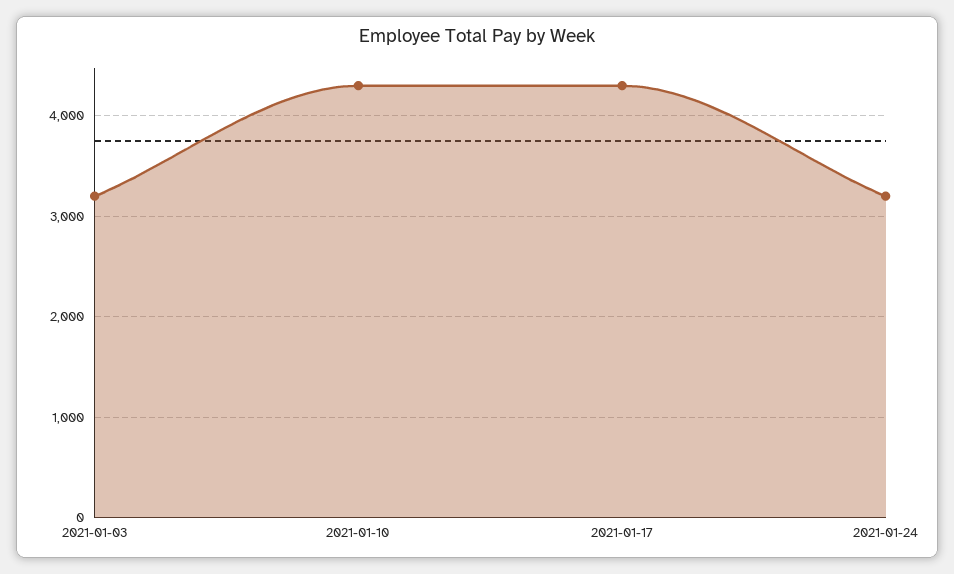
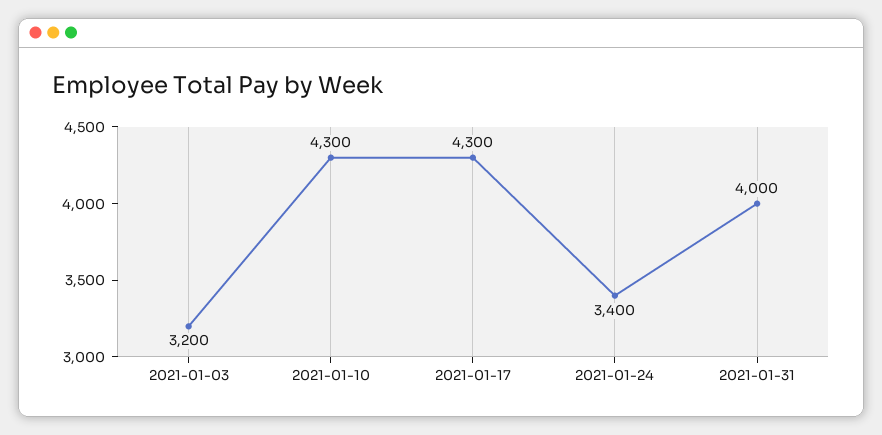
2021-01-24: 3200 -> 3400
2021-01-31: none -> 4000

